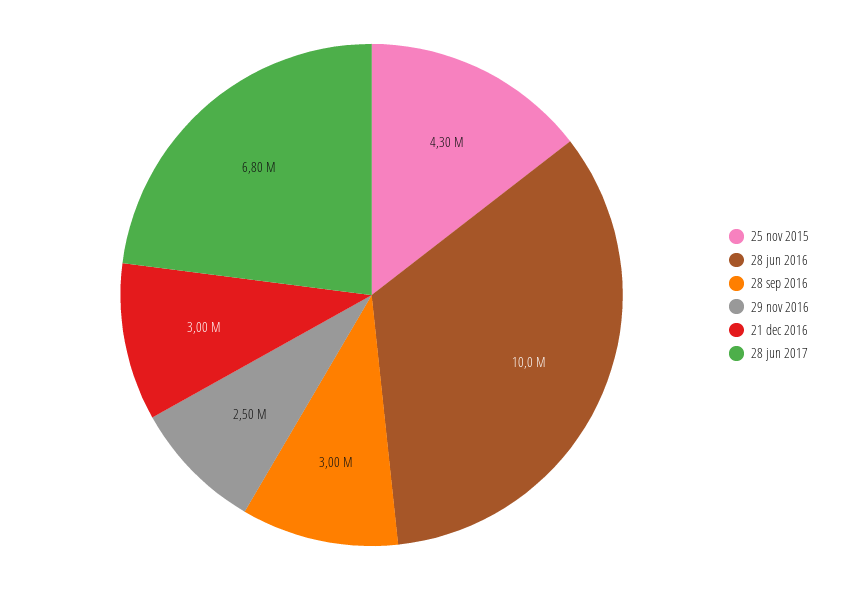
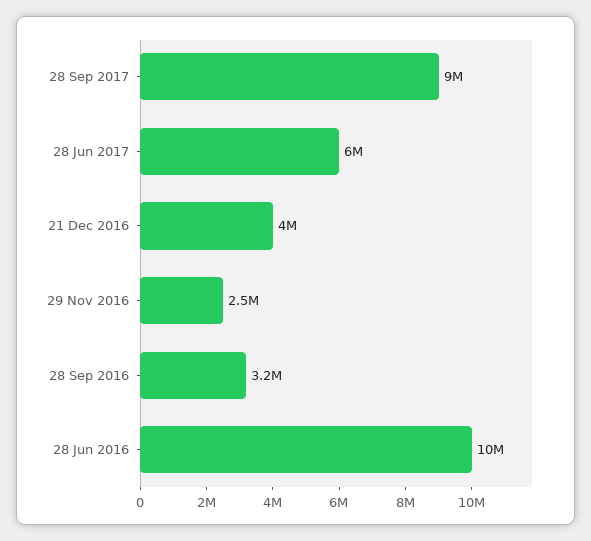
25 nov 2015: 4300000 -> none
28 sep 2016: 3000000 -> 3200000
21 dec 2016: 3000000 -> 4000000
28 jun 2017: 6800000 -> 6000000
28 Sep 2017: none -> 9000000

